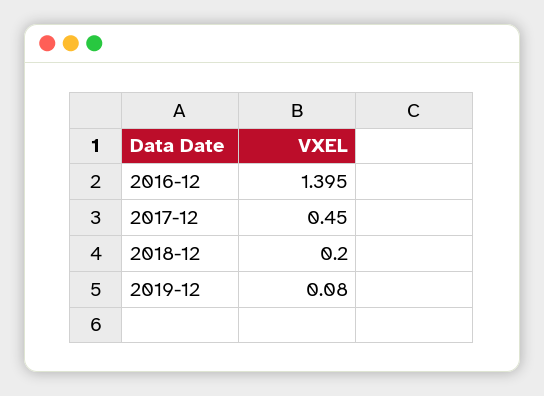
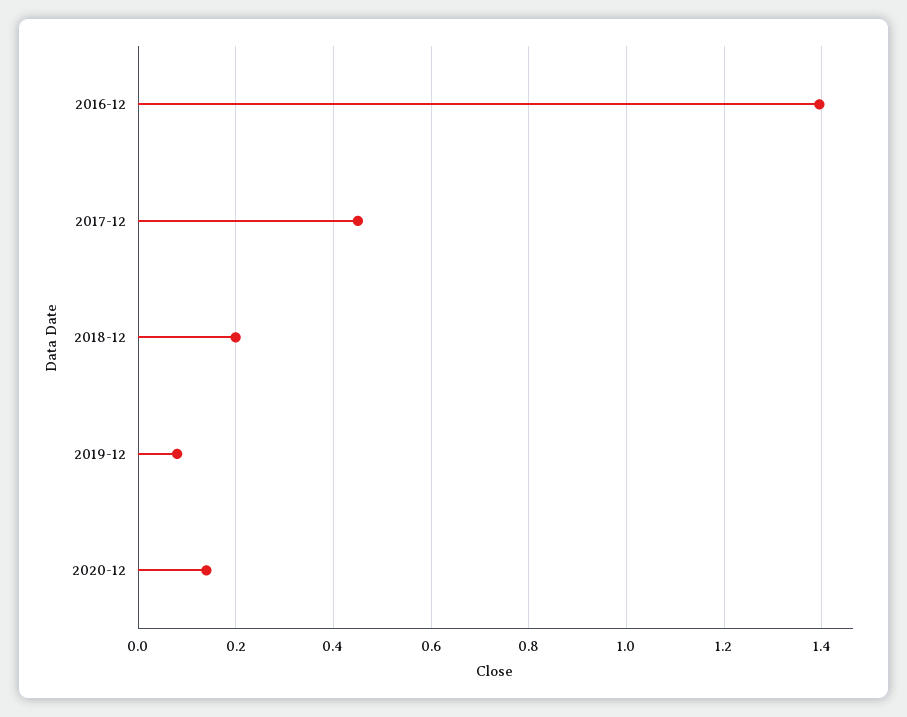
2020-12: none -> 0.14

